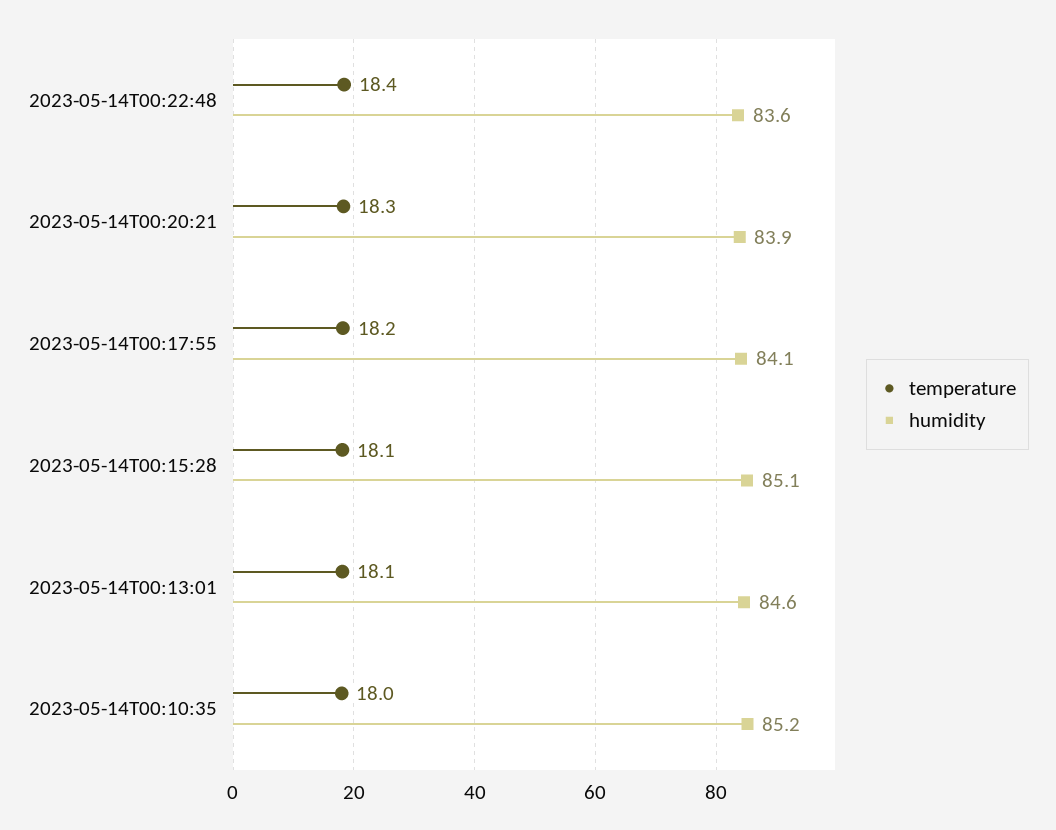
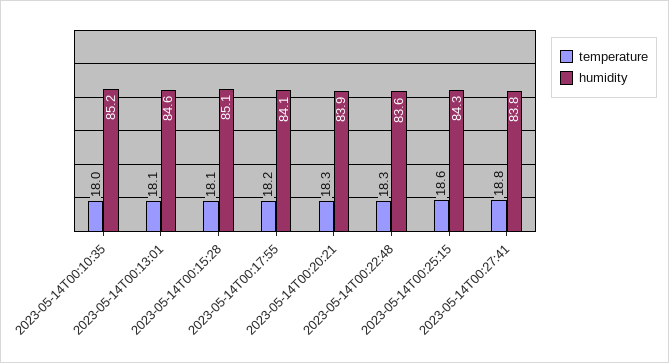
temperature, 2023-05-14T00:22:48: 18.4 -> 18.3
temperature, 2023-05-14T00:25:15: none -> 18.6
humidity, 2023-05-14T00:25:15: none -> 84.3
temperature, 2023-05-14T00:27:41: none -> 18.8
humidity, 2023-05-14T00:27:41: none -> 83.8

